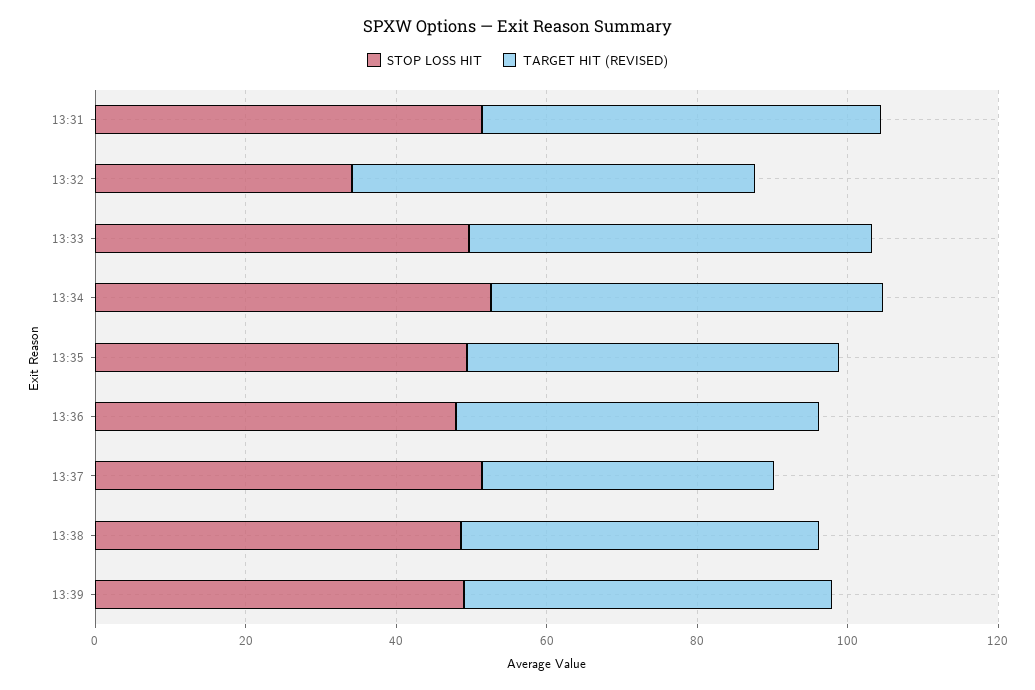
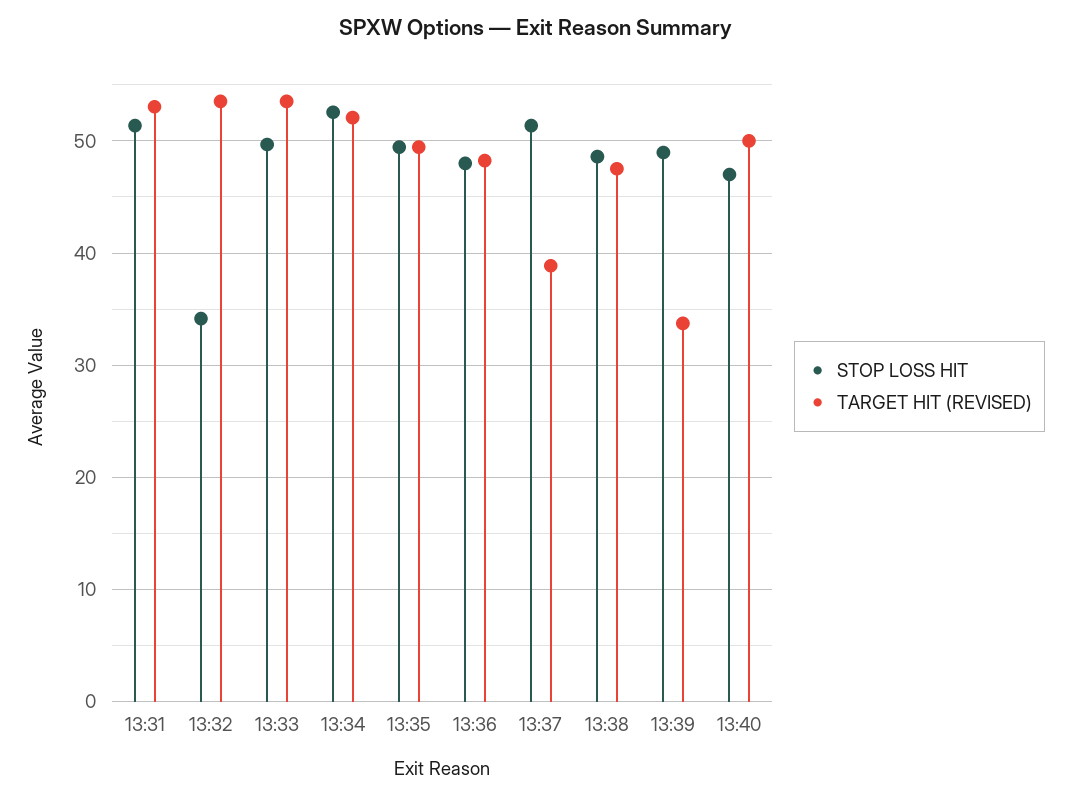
TARGET HIT (REVISED), 13:39: 50 -> 34
STOP LOSS HIT, 13:40: none -> 47
TARGET HIT (REVISED), 13:40: none -> 50

